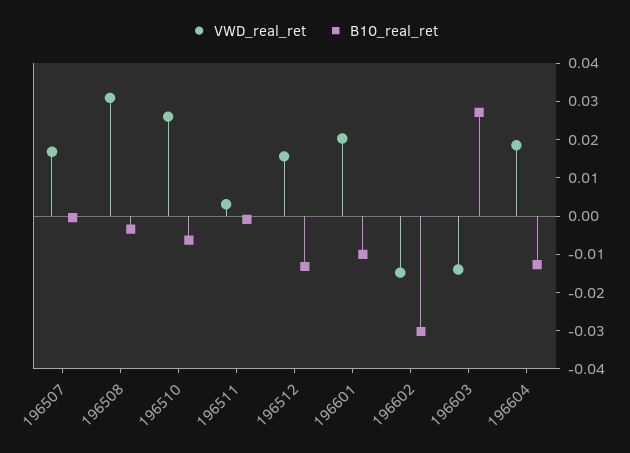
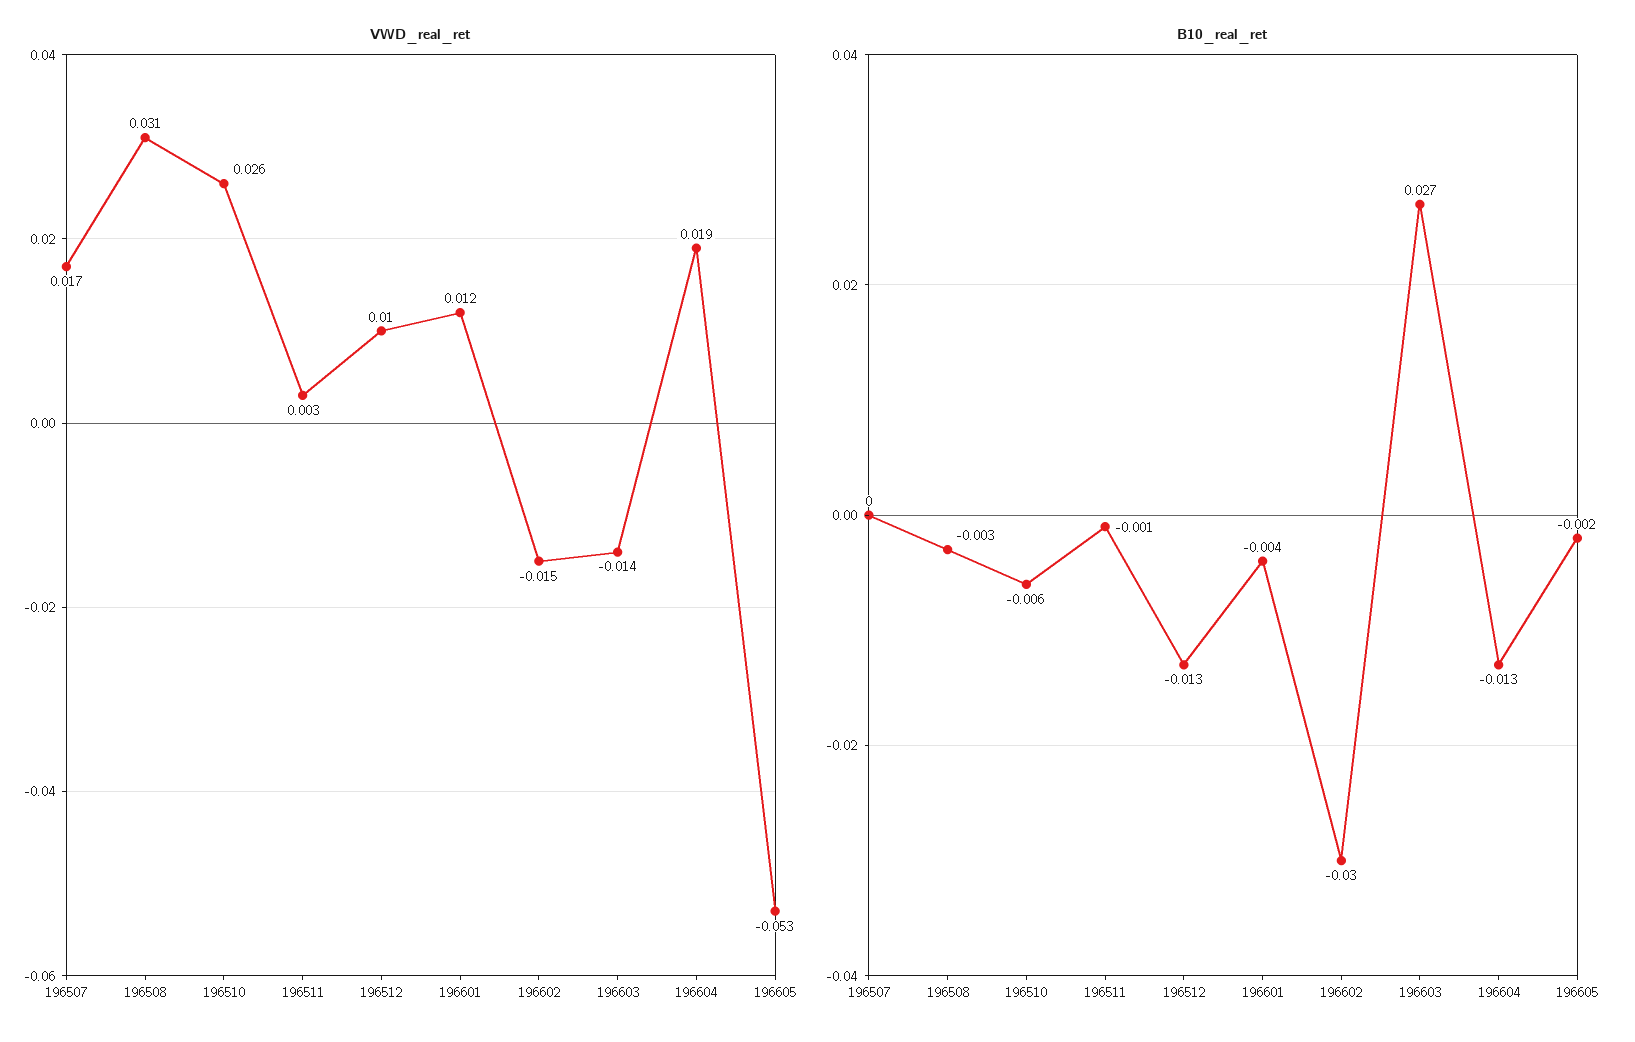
VWD_real_ret, 196512: 0.015 -> 0.01
VWD_real_ret, 196601: 0.02 -> 0.012
B10_real_ret, 196601: -0.01 -> -0.004
VWD_real_ret, 196605: none -> -0.053
B10_real_ret, 196605: none -> -0.002

